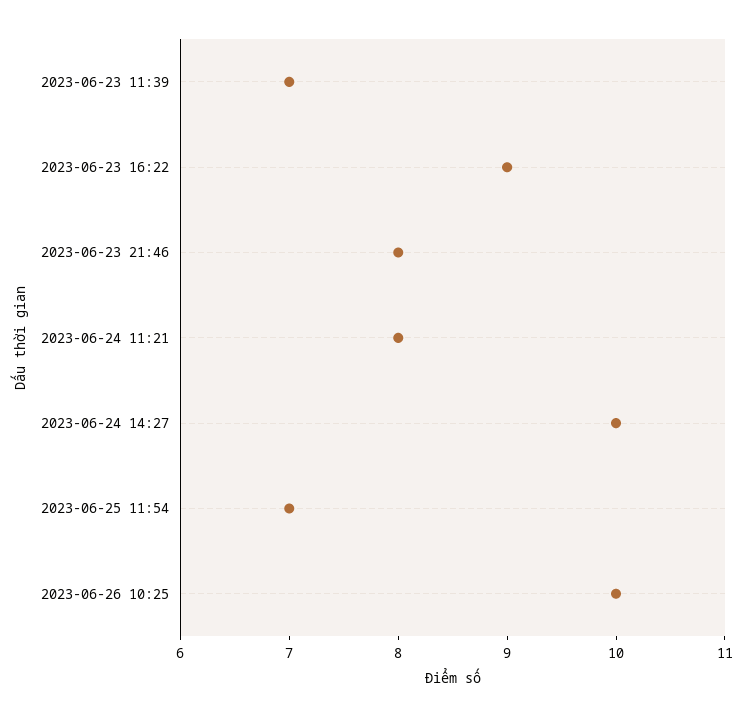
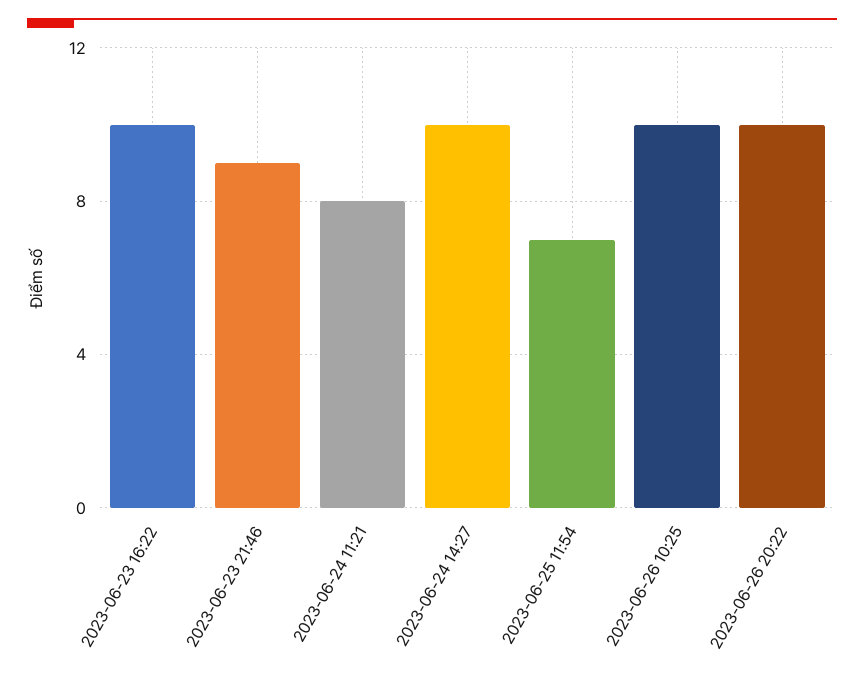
2023-06-23 11:39: 7 -> none
2023-06-23 16:22: 9 -> 10
2023-06-23 21:46: 8 -> 9
2023-06-26 20:22: none -> 10

